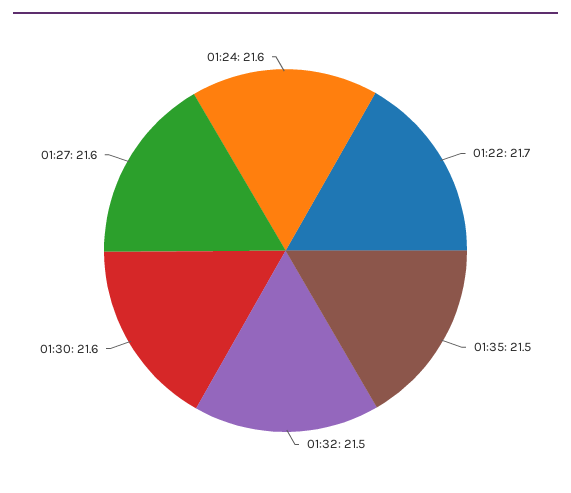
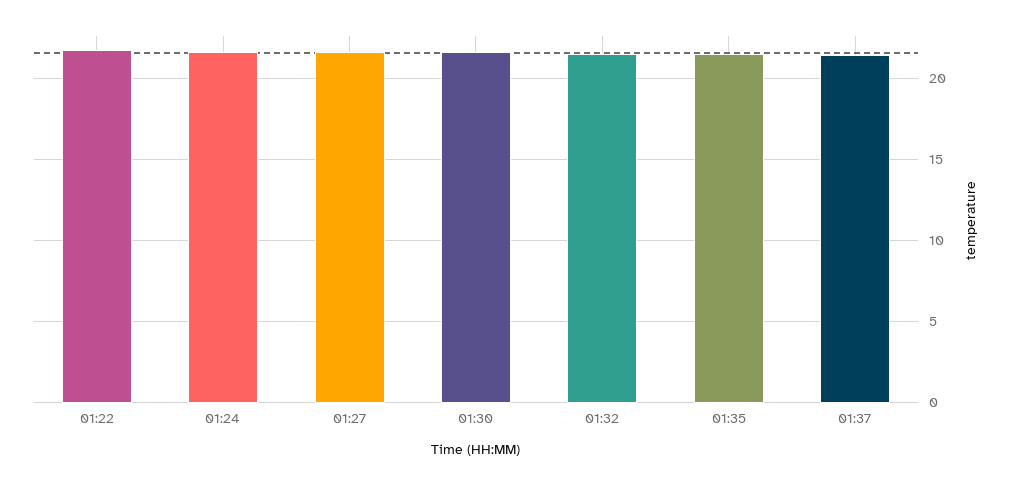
01:37: none -> 21.5

